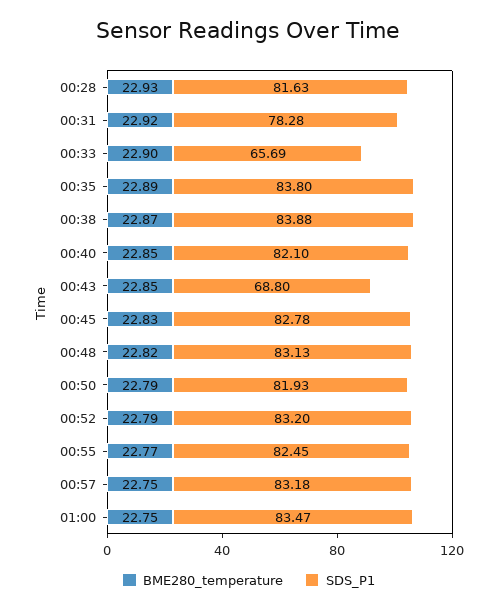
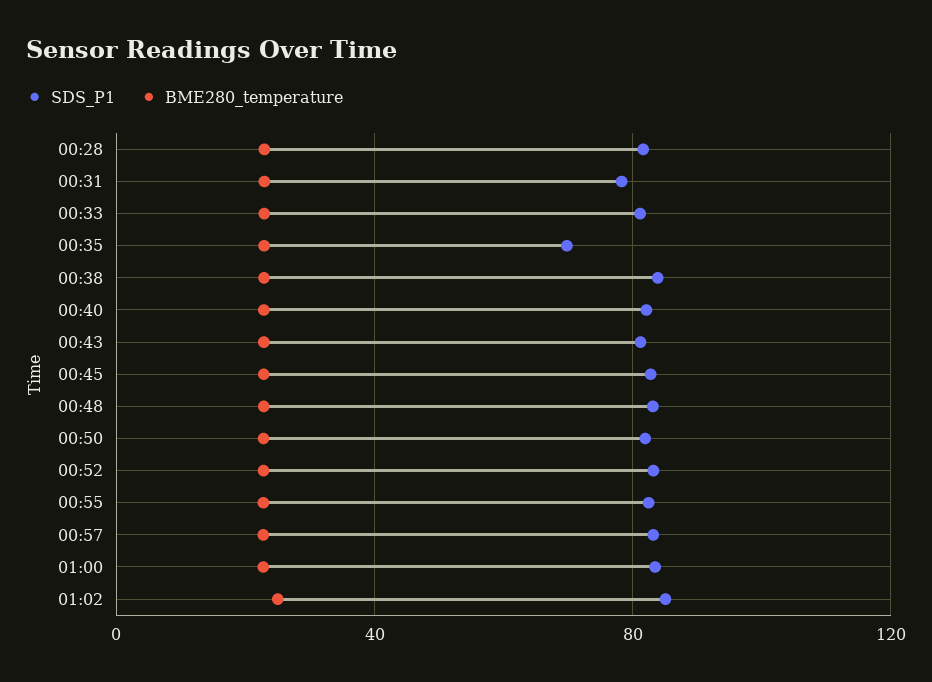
SDS_P1, 00:33: 65.69 -> 80
SDS_P1, 00:35: 83.8 -> 70
SDS_P1, 00:43: 68.8 -> 80
SDS_P1, 01:02: none -> 85
BME280_temperature, 01:02: none -> 25

